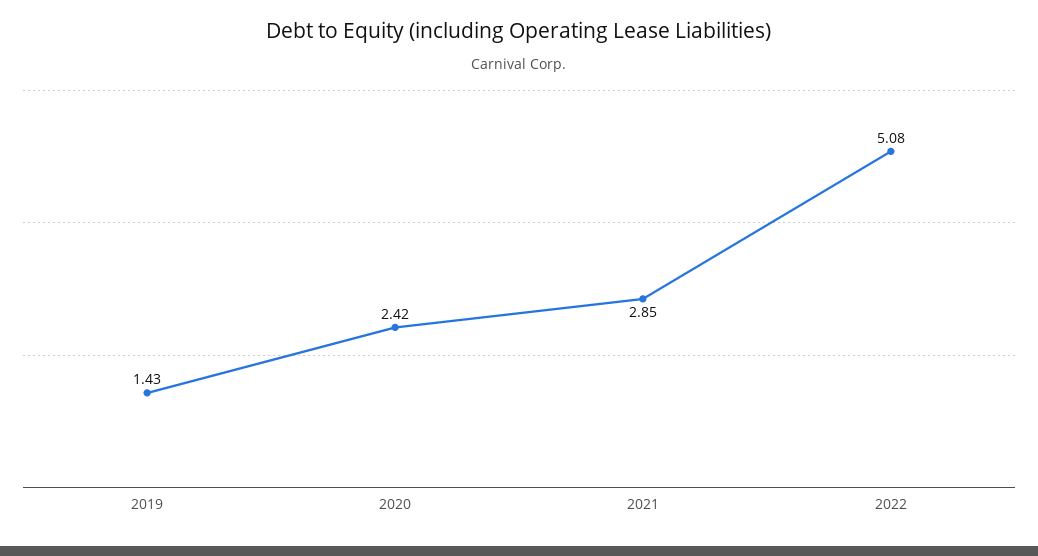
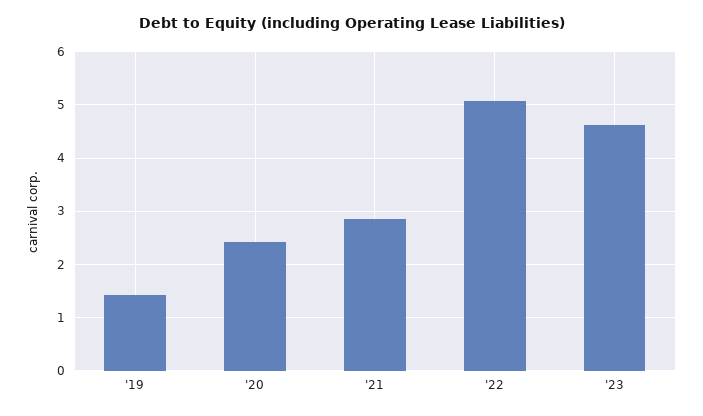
'23: none -> 4.6

